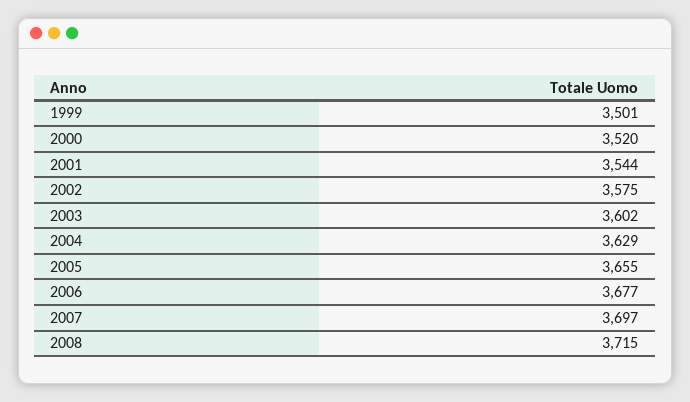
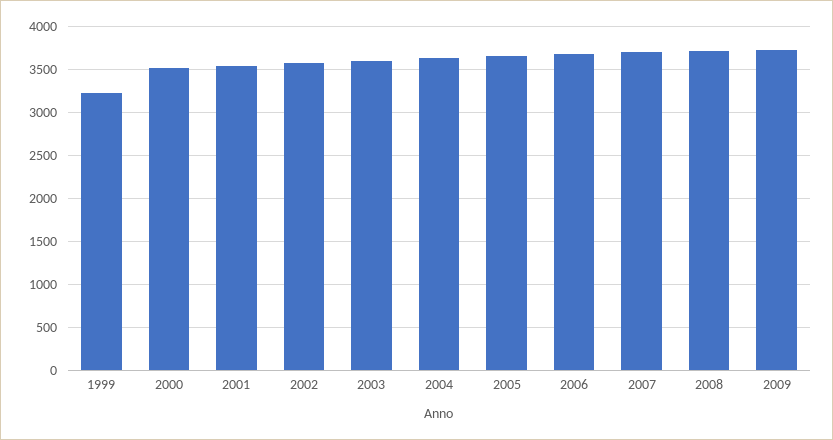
1999: 3501 -> 3200
2009: none -> 3700

